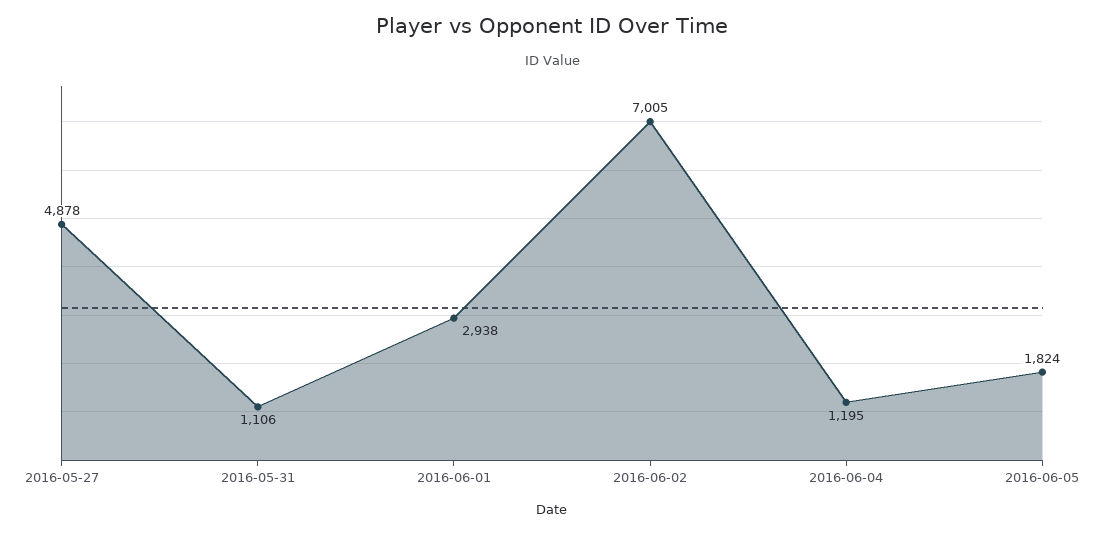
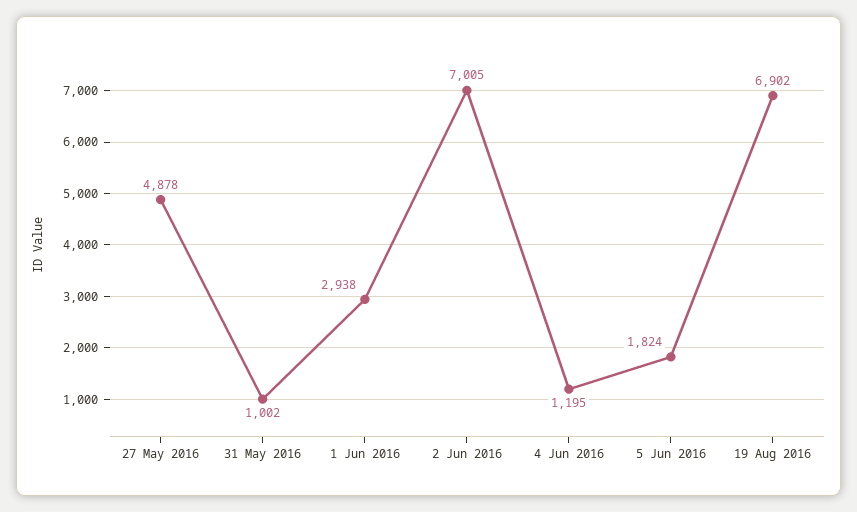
2016-05-31: 1106 -> 1002
19 Aug 2016: none -> 6902

